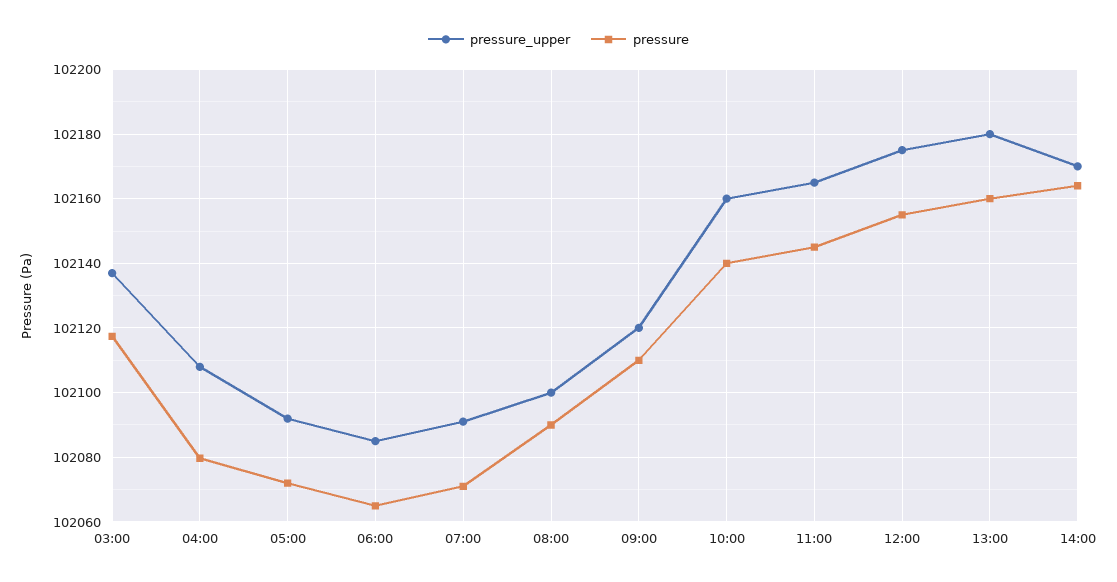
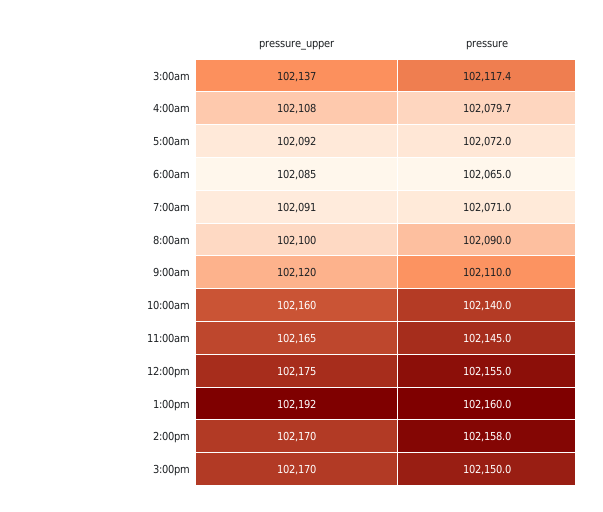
pressure_upper, 13:00: 102180 -> 102192
pressure, 14:00: 102164 -> 102158
pressure_upper, 3:00pm: none -> 102170
pressure, 3:00pm: none -> 102150

